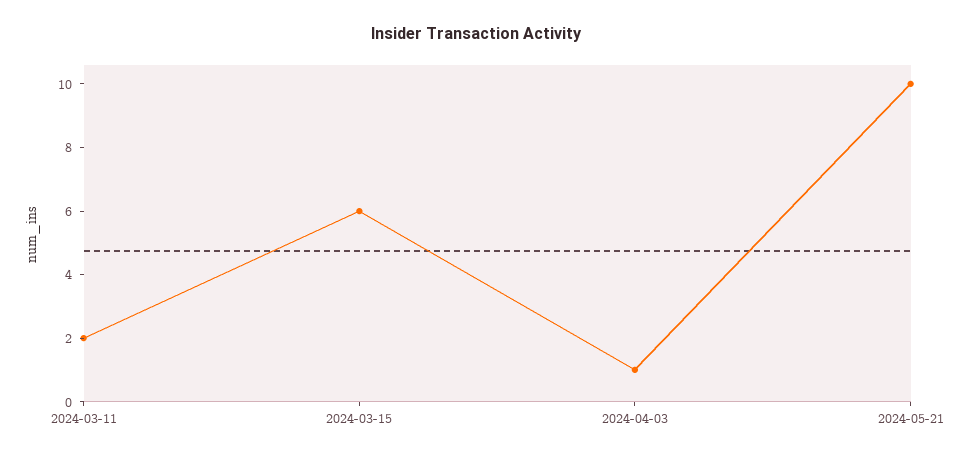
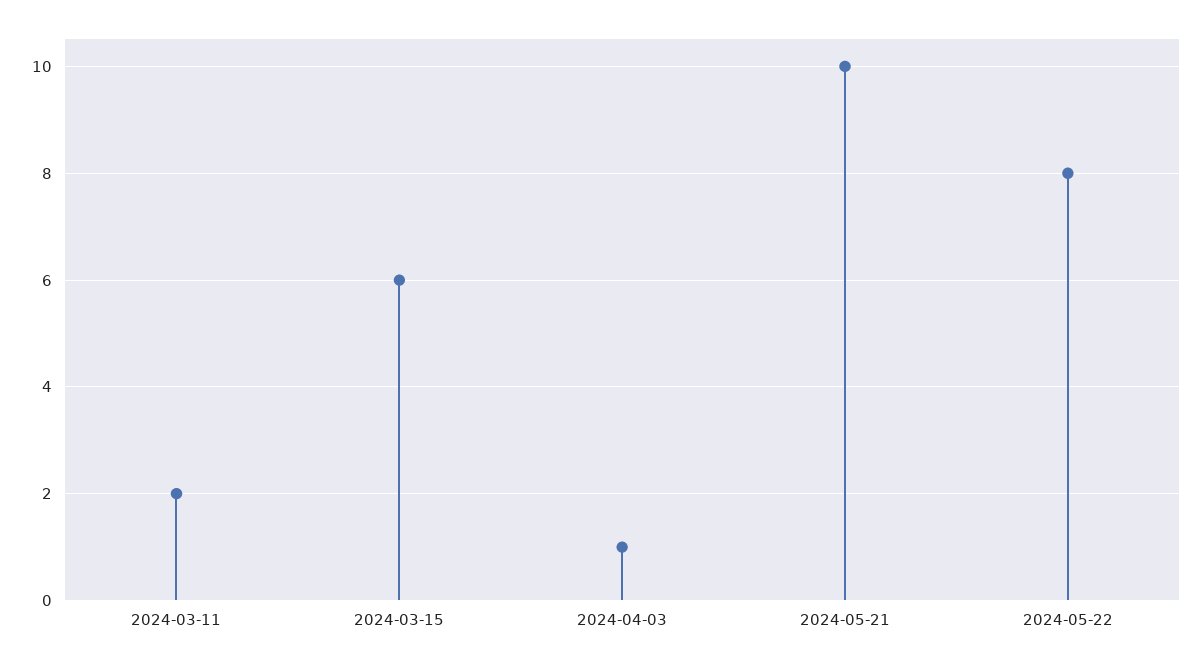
2024-05-22: none -> 8

